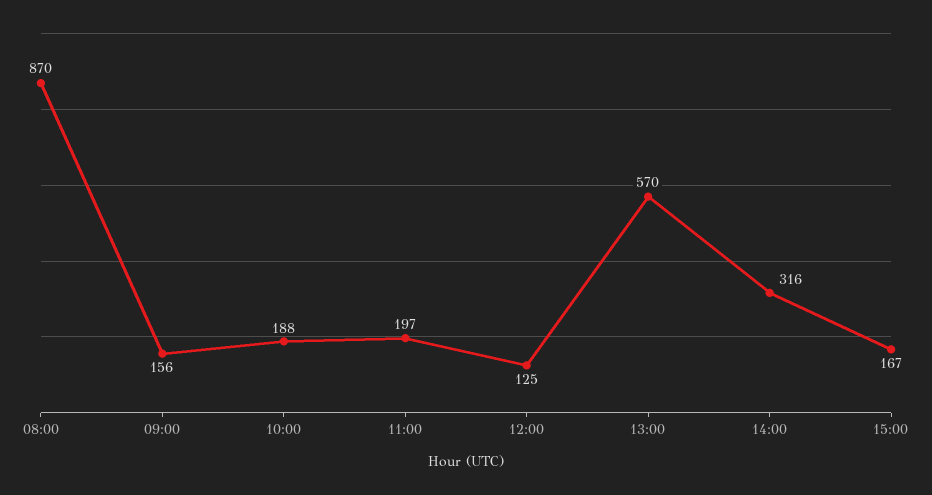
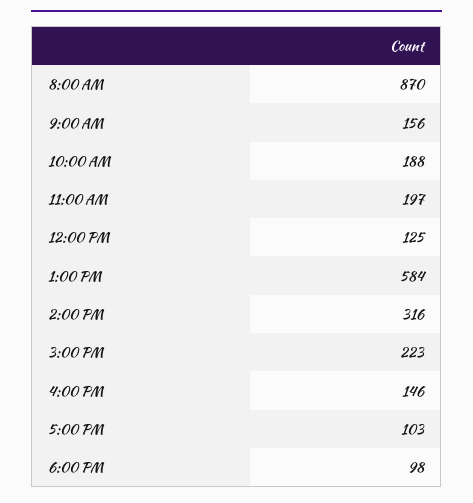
13:00: 570 -> 584
15:00: 167 -> 223
4:00 PM: none -> 146
5:00 PM: none -> 103
6:00 PM: none -> 98

